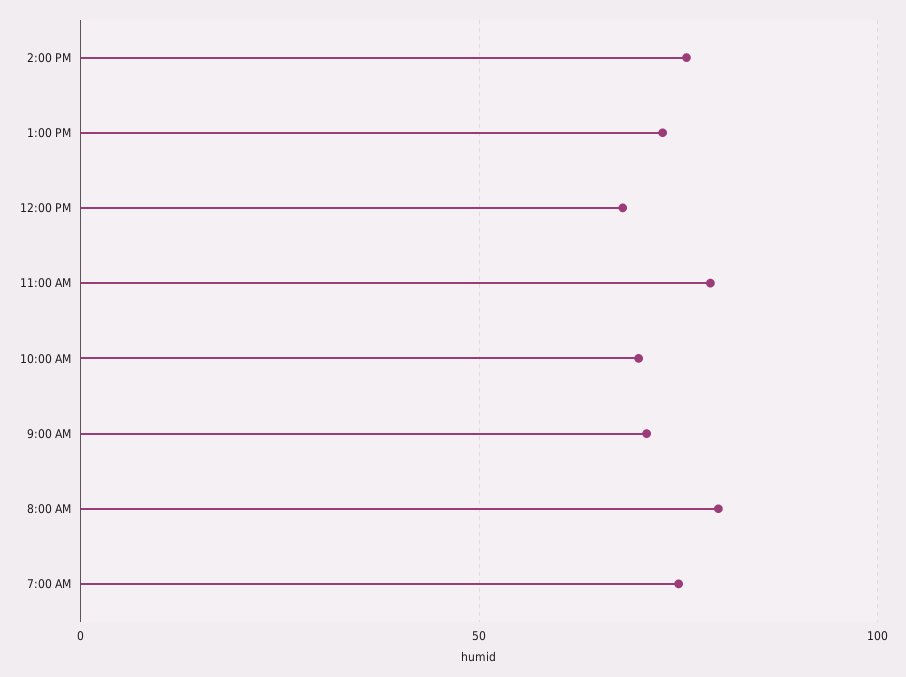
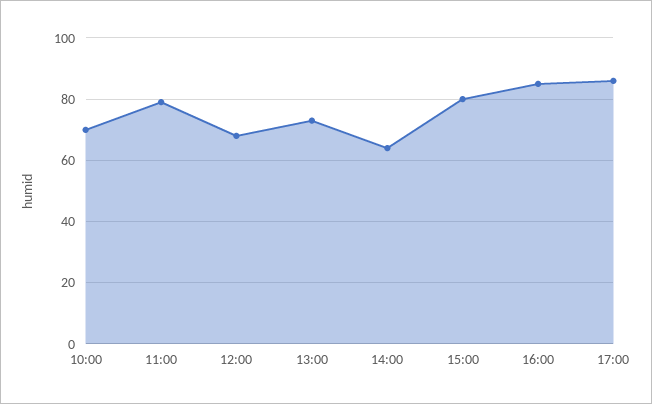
2:00 PM: 75 -> 65
9:00 AM: 70 -> none
8:00 AM: 80 -> none
7:00 AM: 75 -> none
15:00: none -> 80
16:00: none -> 85
17:00: none -> 85

